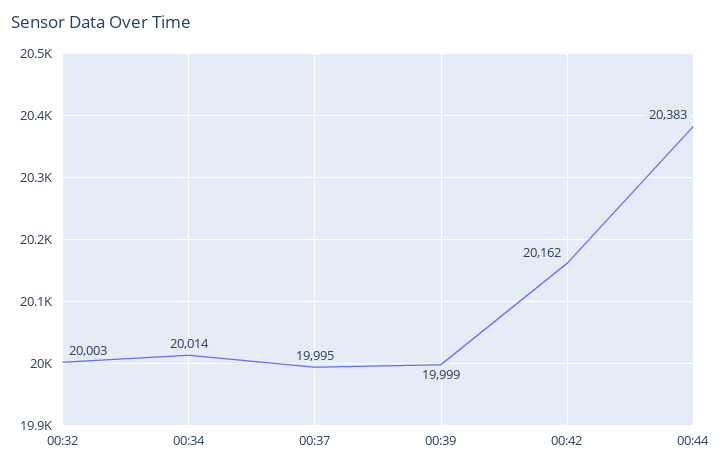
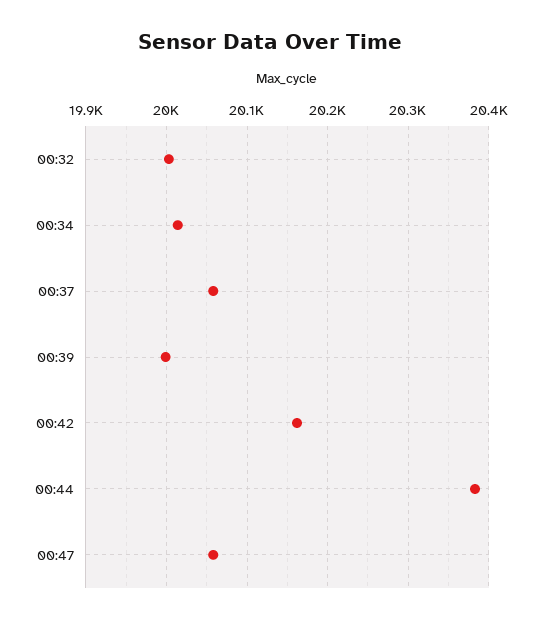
00:37: 19995 -> 20060
00:47: none -> 20060

